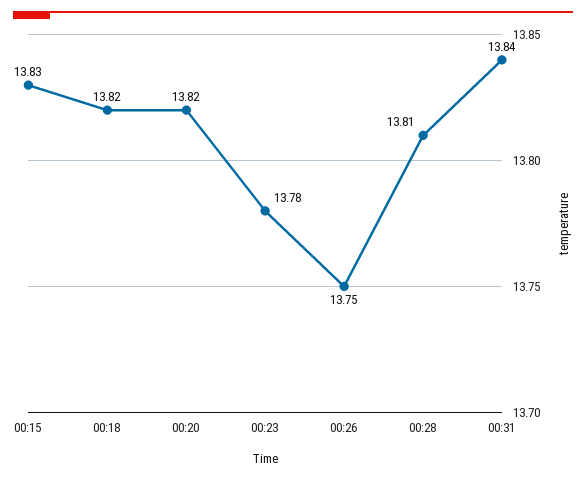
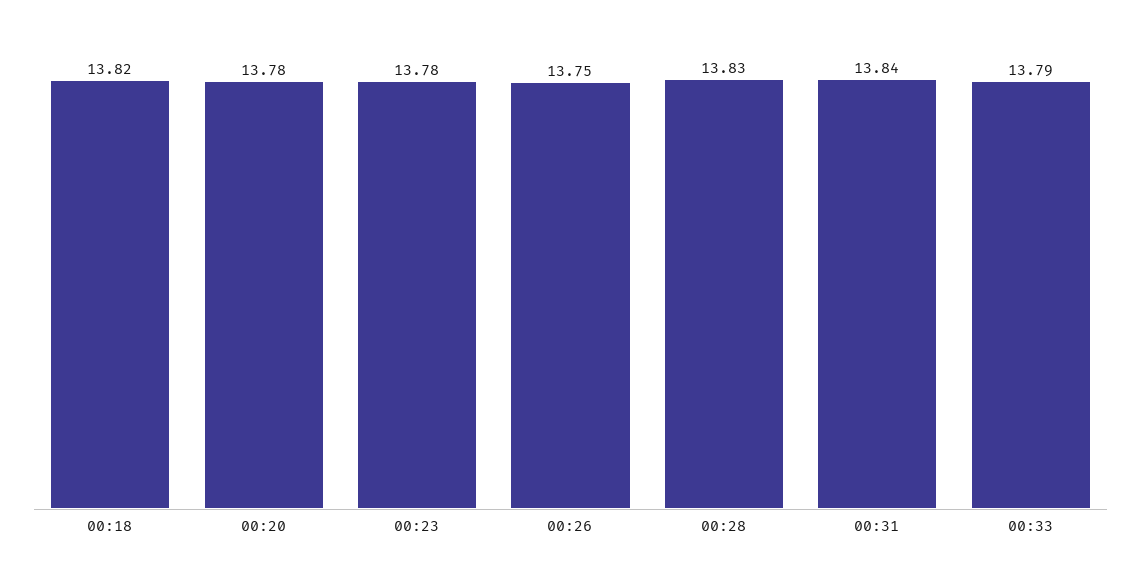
00:15: 13.83 -> none
00:20: 13.82 -> 13.78
00:28: 13.81 -> 13.83
00:33: none -> 13.79

